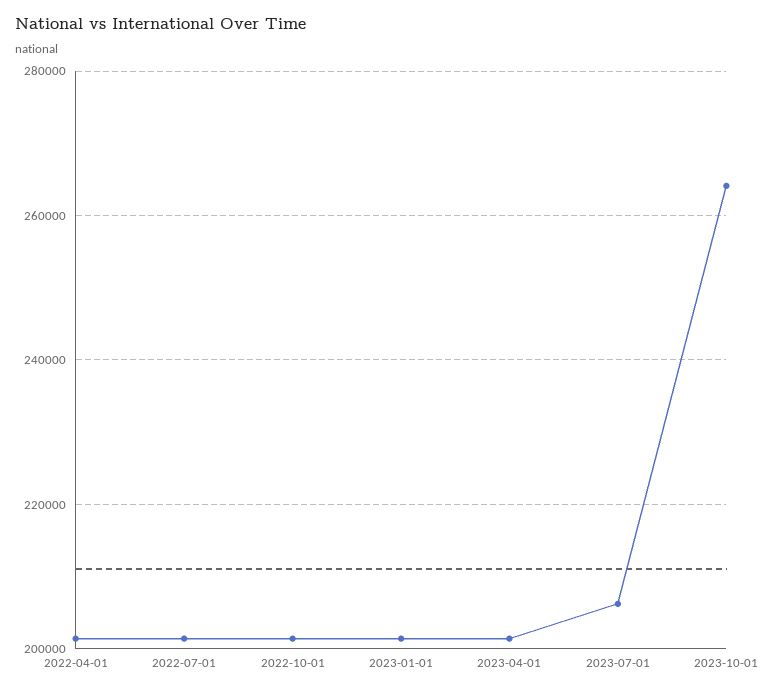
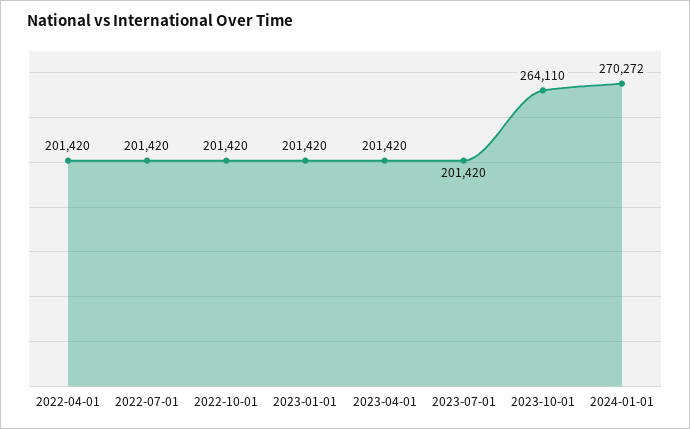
2023-07-01: 206000 -> 201420
2024-01-01: none -> 270272

